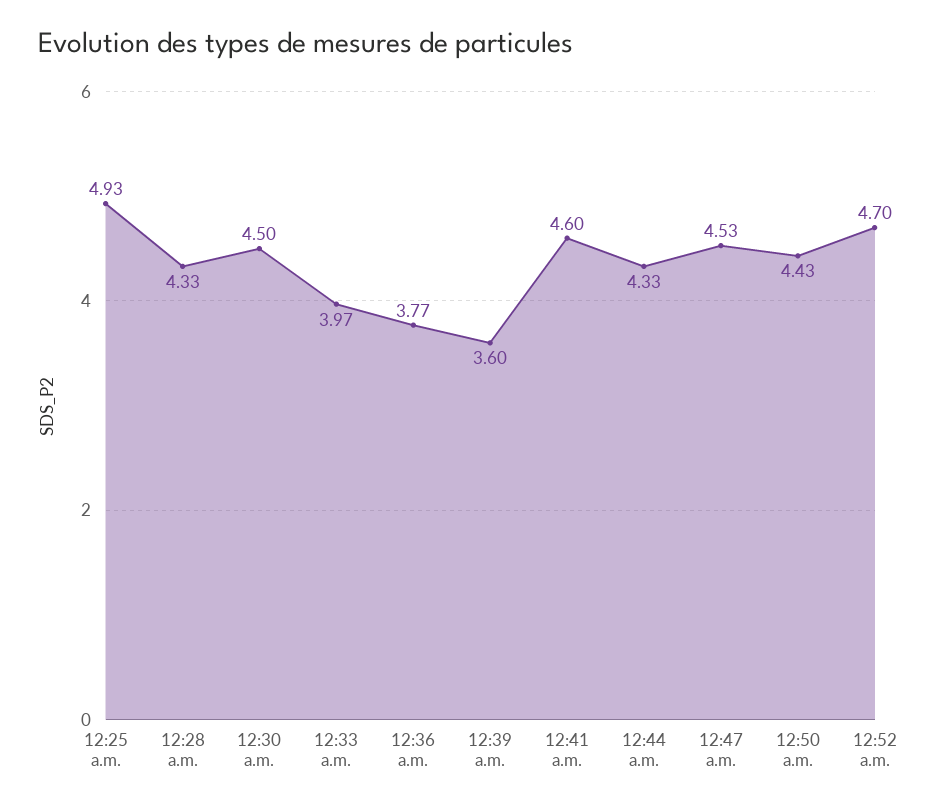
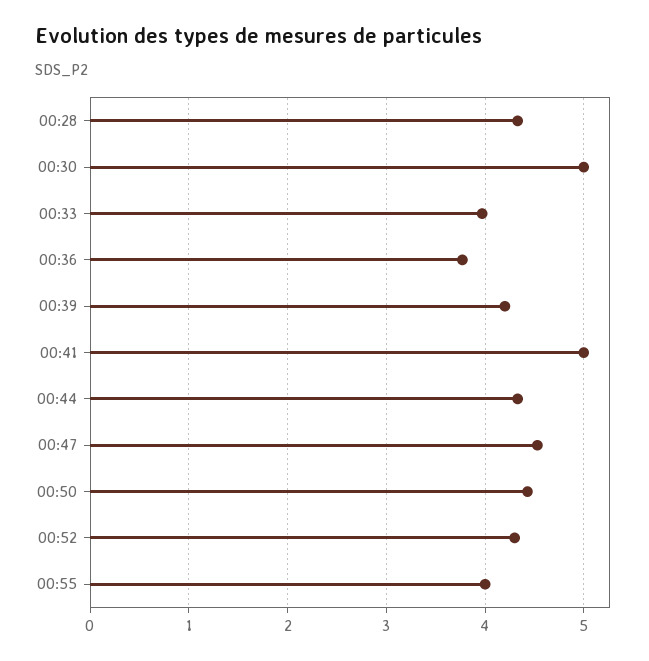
12:25 a.m.: 4.93 -> none
12:30 a.m.: 4.5 -> 5
12:39 a.m.: 3.6 -> 4.2
12:41 a.m.: 4.6 -> 5
12:52 a.m.: 4.7 -> 4.3
00:55: none -> 4

